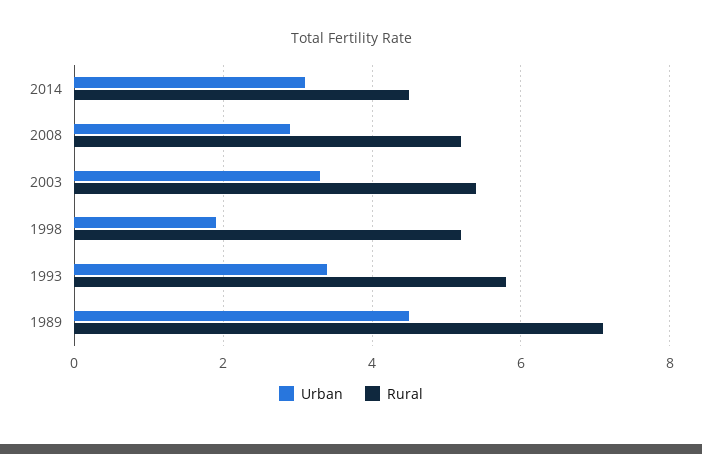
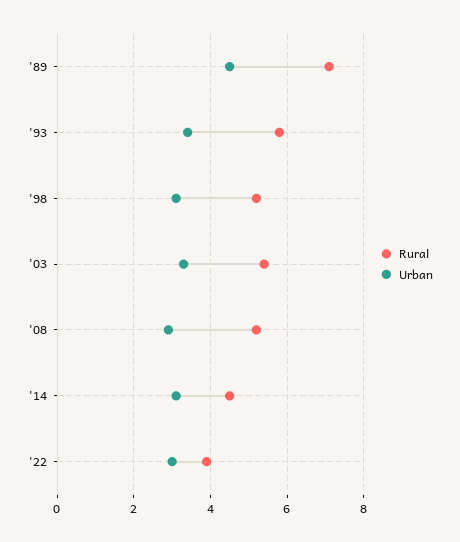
Urban, 1998: 2 -> 3
Rural, '22: none -> 4
Urban, '22: none -> 3

